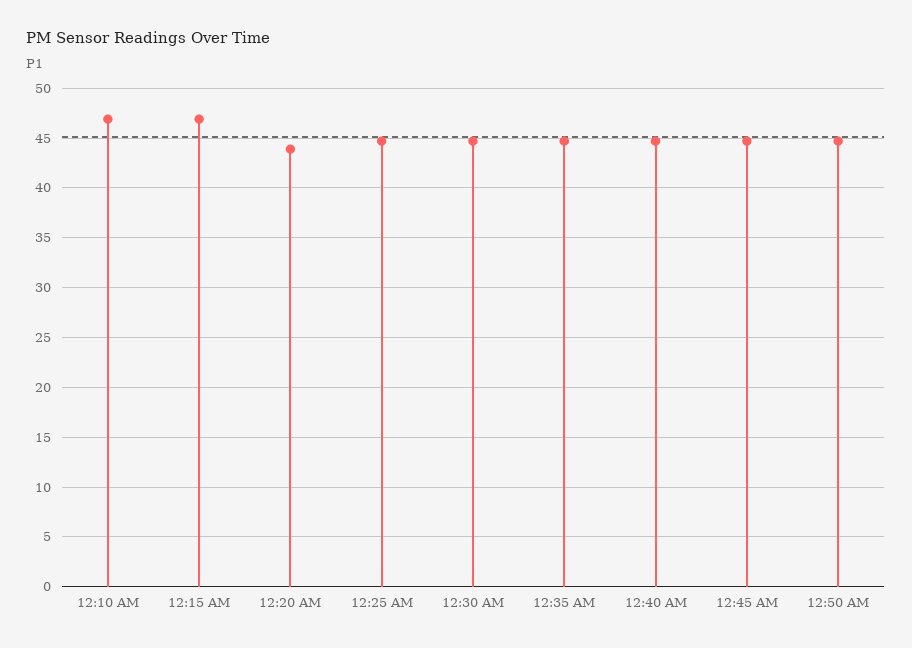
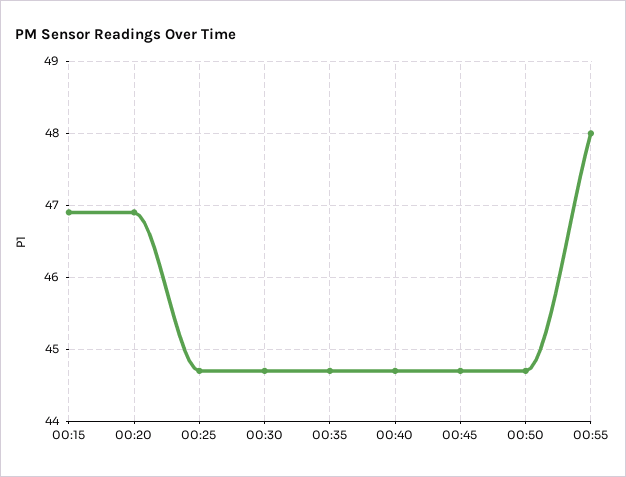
12:10 AM: 47 -> none
12:20 AM: 44 -> 46.9
00:55: none -> 48

